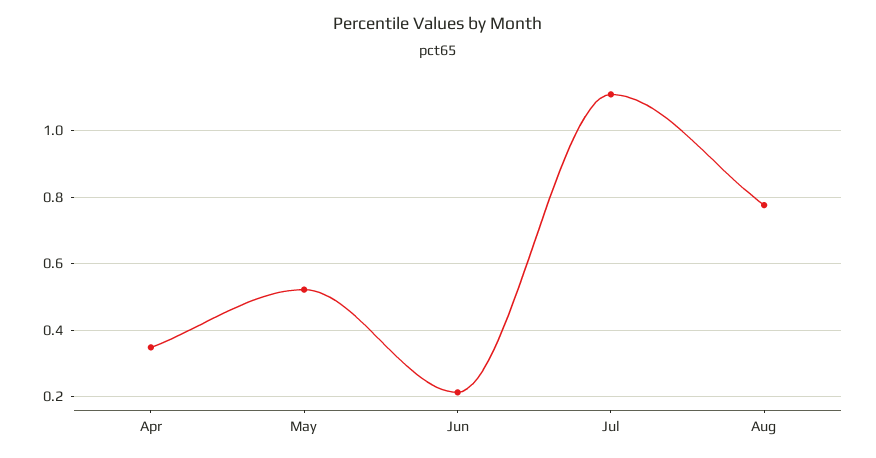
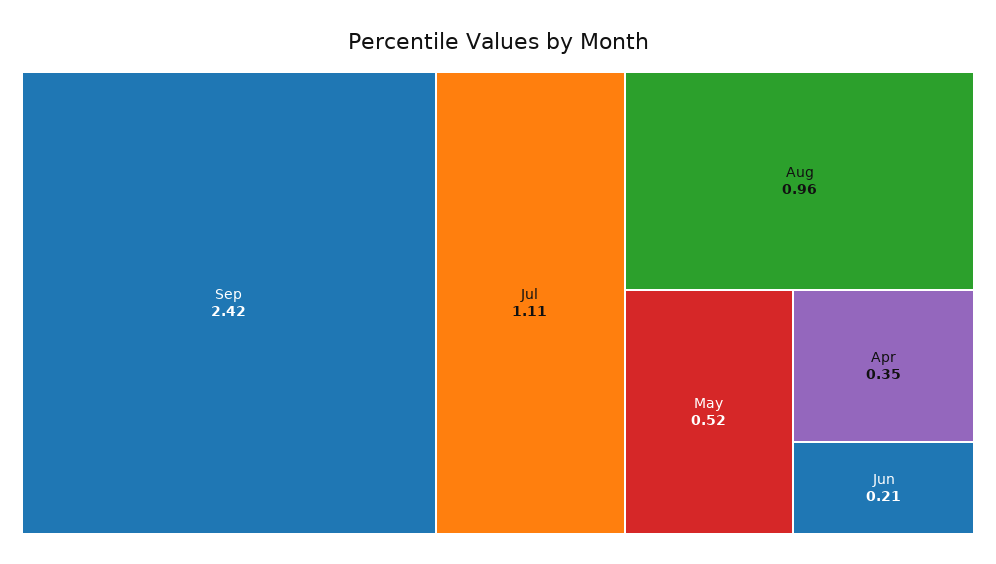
Aug: 0.78 -> 0.96
Sep: none -> 2.42

